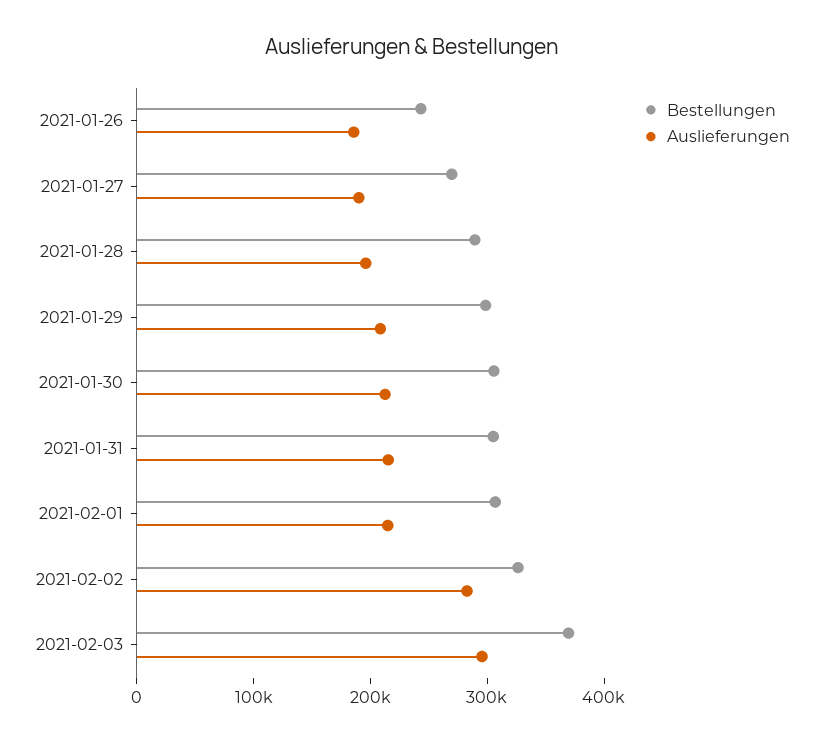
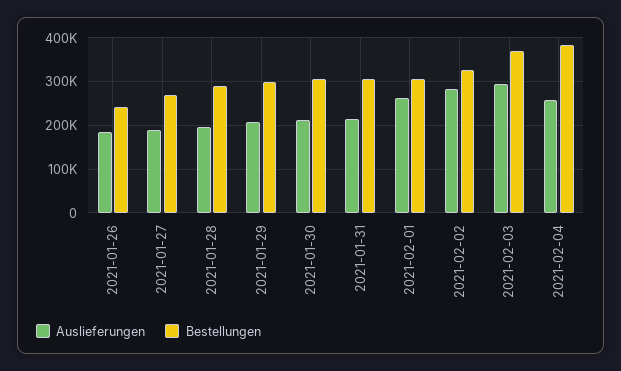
Auslieferungen, 2021-02-01: 220000 -> 260000
Auslieferungen, 2021-02-04: none -> 260000
Bestellungen, 2021-02-04: none -> 380000

